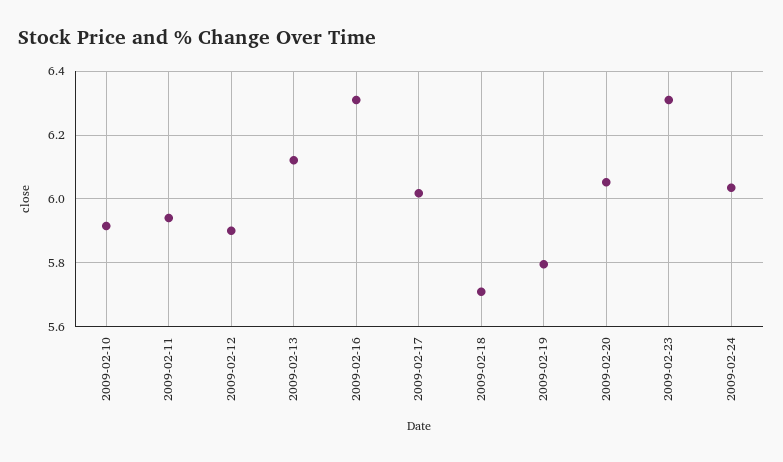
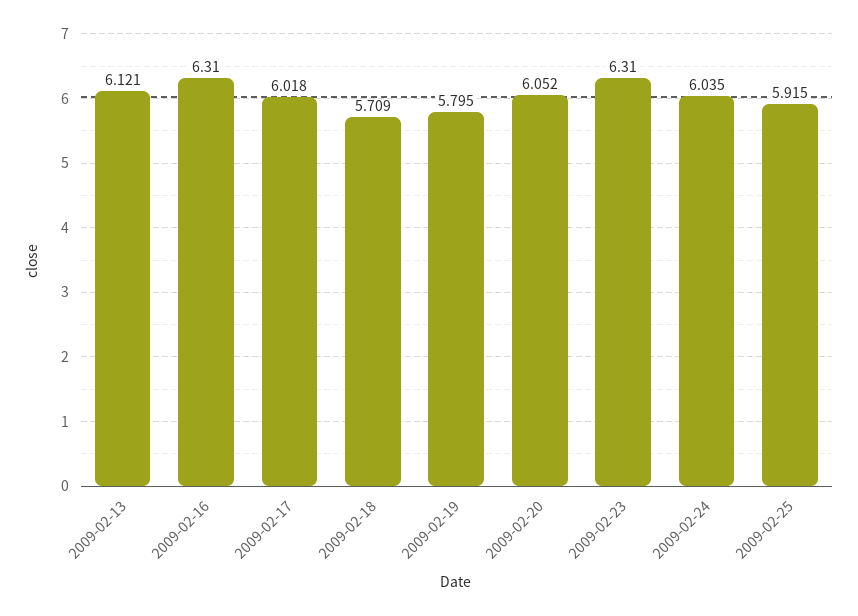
2009-02-10: 5.92 -> none
2009-02-11: 5.94 -> none
2009-02-12: 5.9 -> none
2009-02-25: none -> 5.915

